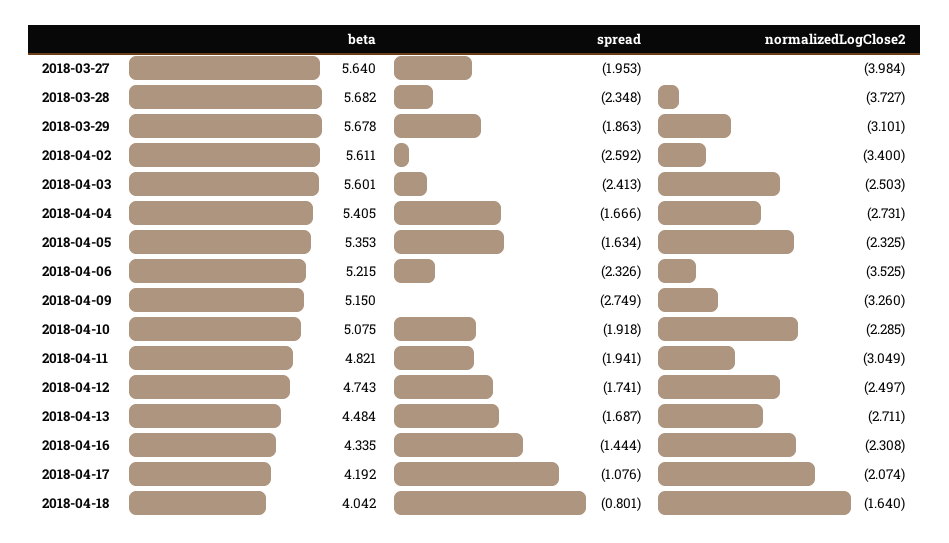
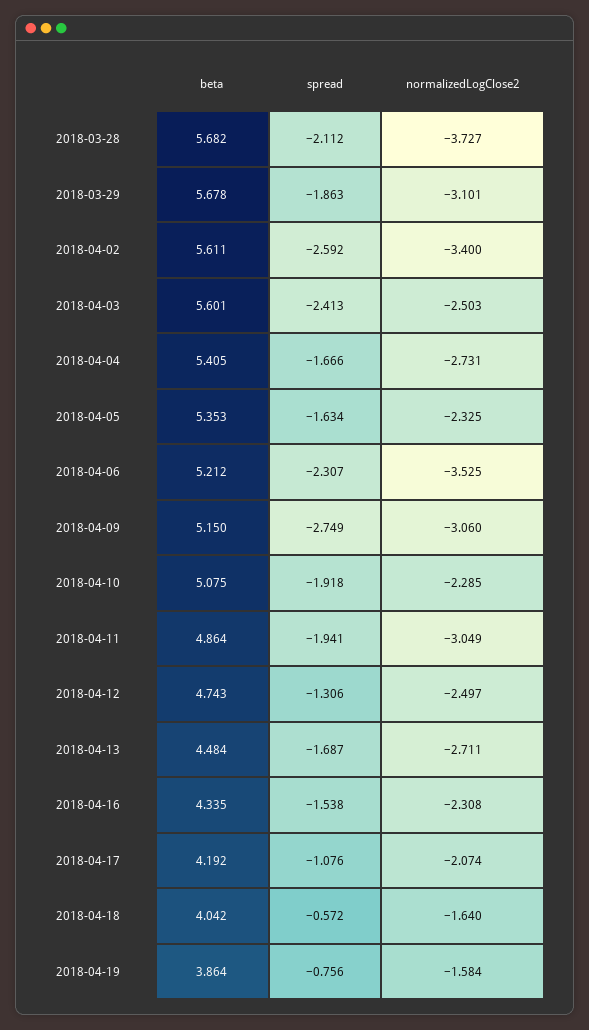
beta, 2018-03-27: 5.64 -> none
spread, 2018-03-27: -1.953 -> none
normalizedLogClose2, 2018-03-27: -3.984 -> none
spread, 2018-03-28: -2.348 -> -2.112
beta, 2018-04-06: 5.215 -> 5.212
spread, 2018-04-06: -2.326 -> -2.307
normalizedLogClose2, 2018-04-09: -3.26 -> -3.06
beta, 2018-04-11: 4.821 -> 4.864
spread, 2018-04-12: -1.741 -> -1.306
spread, 2018-04-16: -1.444 -> -1.538
spread, 2018-04-18: -0.801 -> -0.572
beta, 2018-04-19: none -> 3.864
spread, 2018-04-19: none -> -0.756
normalizedLogClose2, 2018-04-19: none -> -1.584

